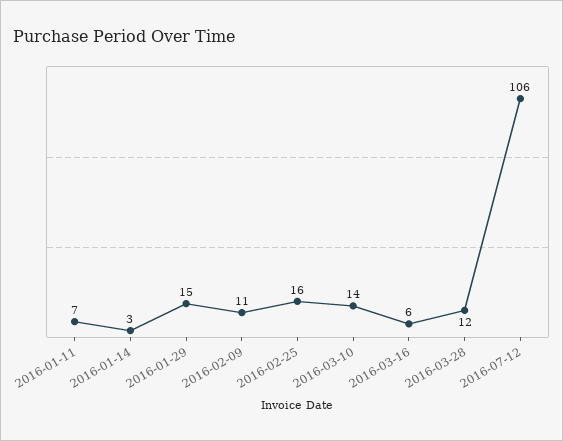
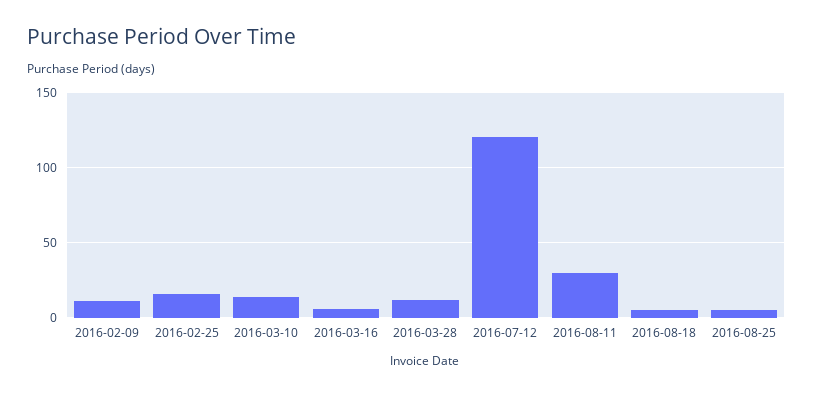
2016-01-11: 7 -> none
2016-01-14: 3 -> none
2016-01-29: 15 -> none
2016-07-12: 106 -> 120
2016-08-11: none -> 30
2016-08-18: none -> 5
2016-08-25: none -> 5

